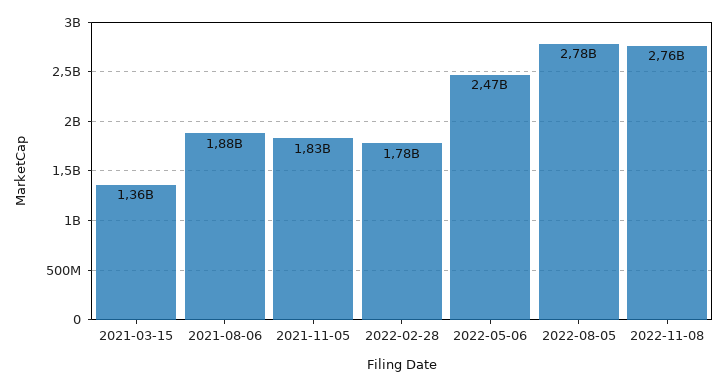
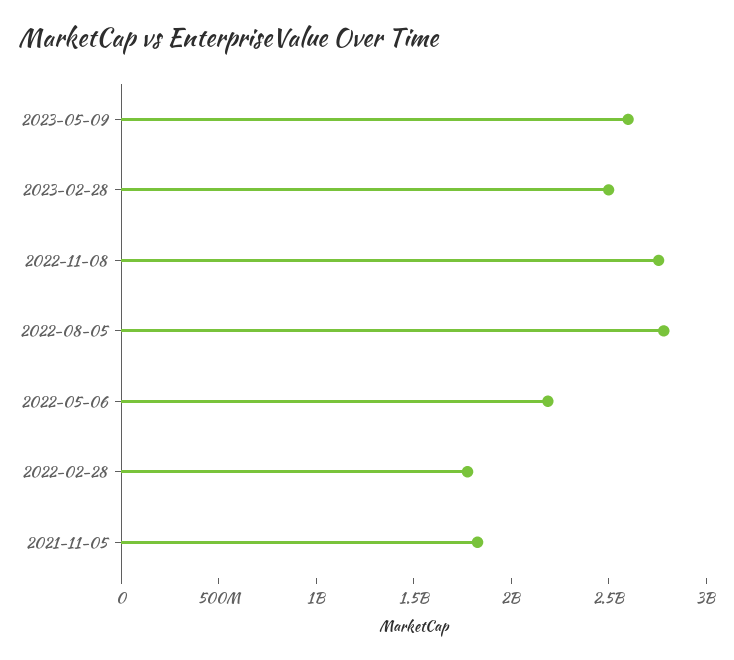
2021-03-15: 1360000000 -> none
2021-08-06: 1880000000 -> none
2022-05-06: 2470000000 -> 2200000000
2023-05-09: none -> 2600000000
2023-02-28: none -> 2500000000

